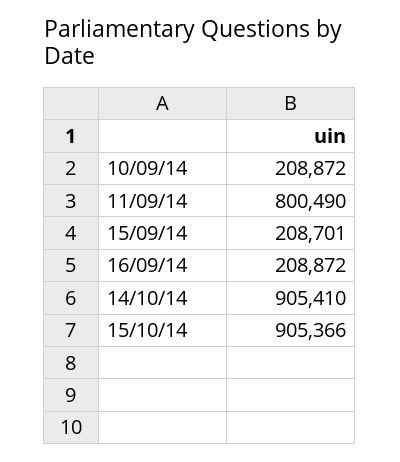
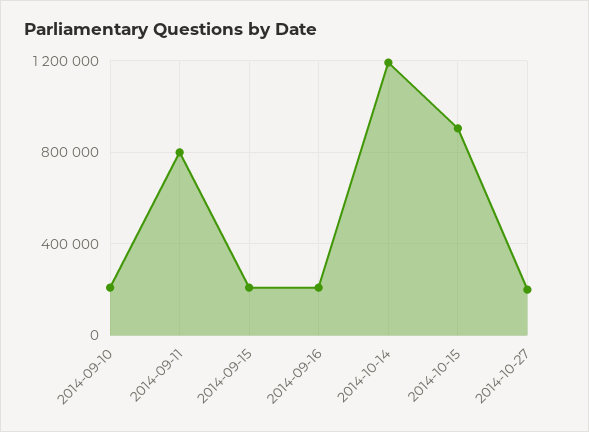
14/10/14: 905410 -> 1200000
2014-10-27: none -> 200000

